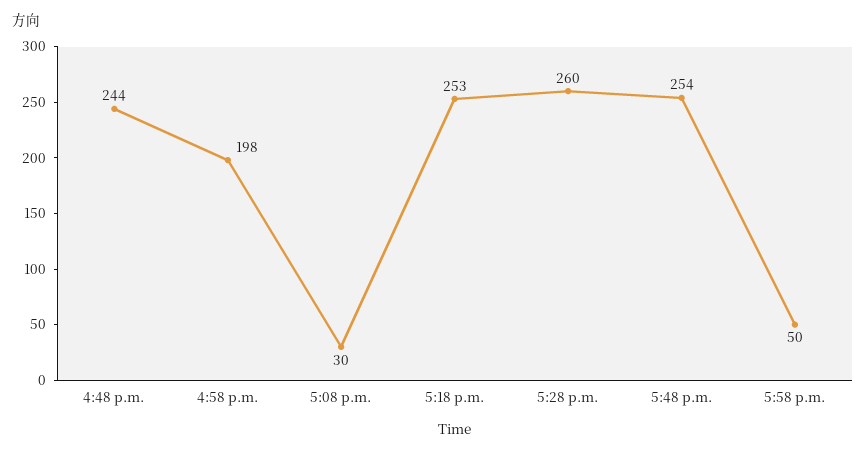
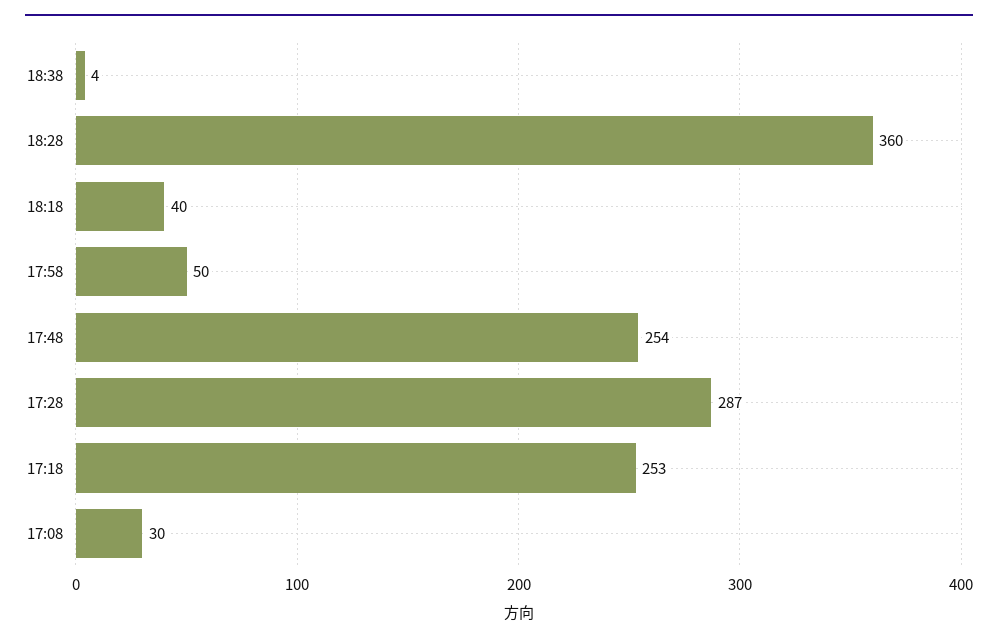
4:48 p.m.: 244 -> none
4:58 p.m.: 198 -> none
5:28 p.m.: 260 -> 287
18:38: none -> 4
18:28: none -> 360
18:18: none -> 40

